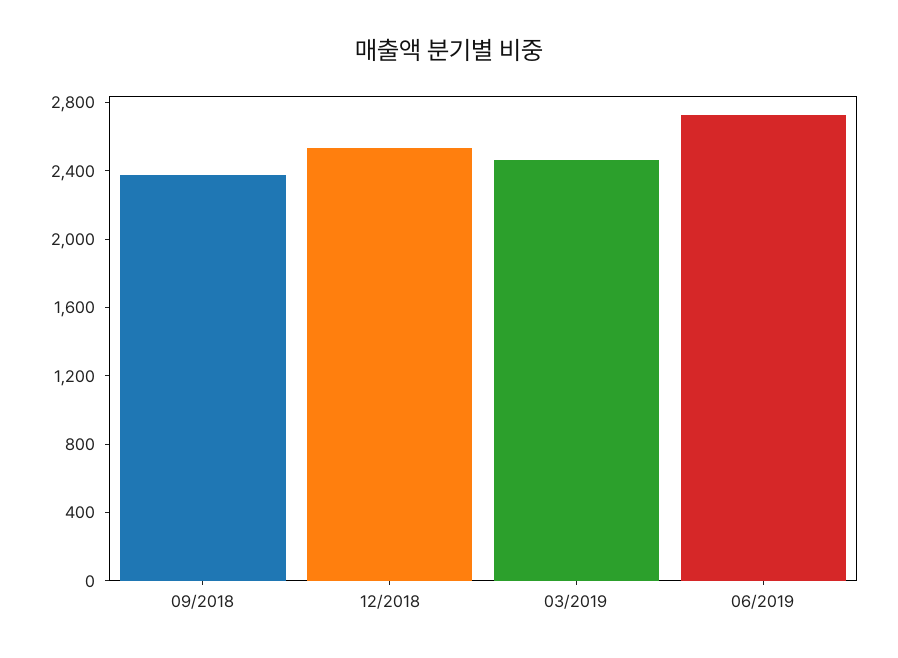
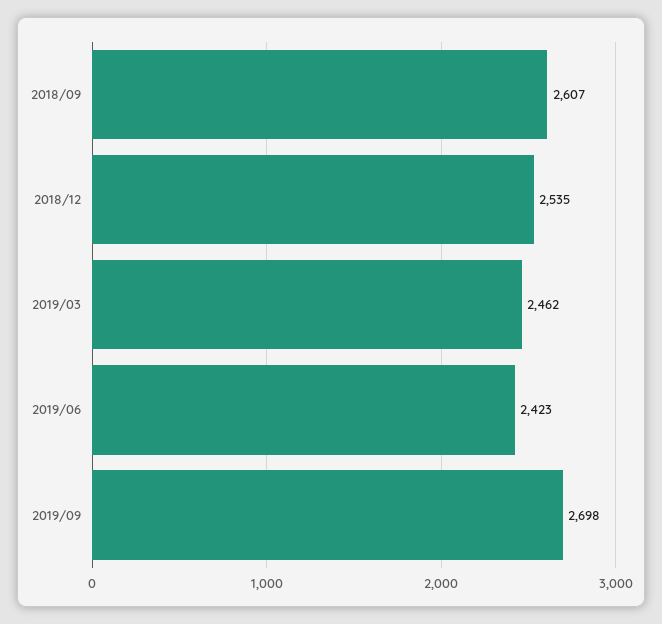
09/2018: 2400 -> 2607
06/2019: 2700 -> 2423
2019/09: none -> 2698

